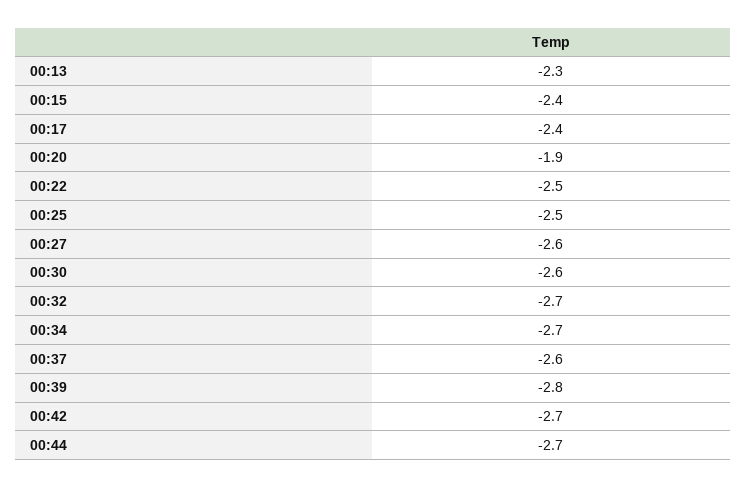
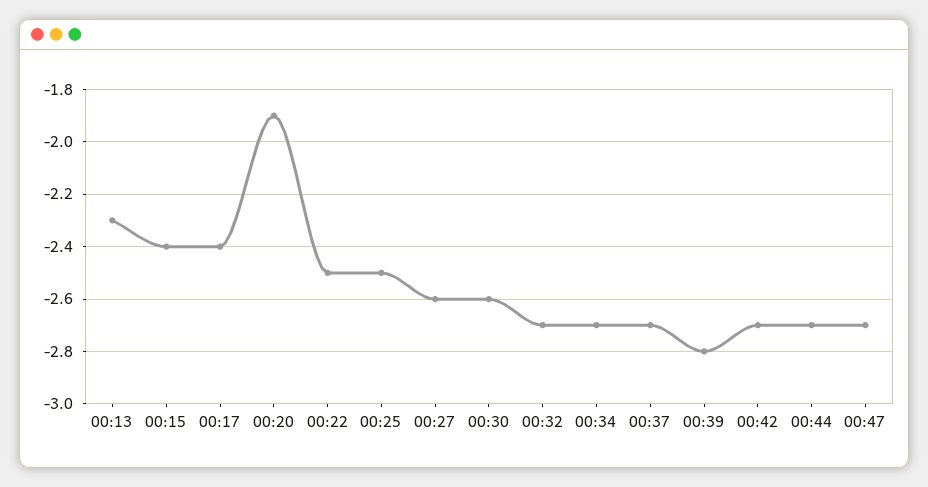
00:37: -2.6 -> -2.7
00:47: none -> -2.7

